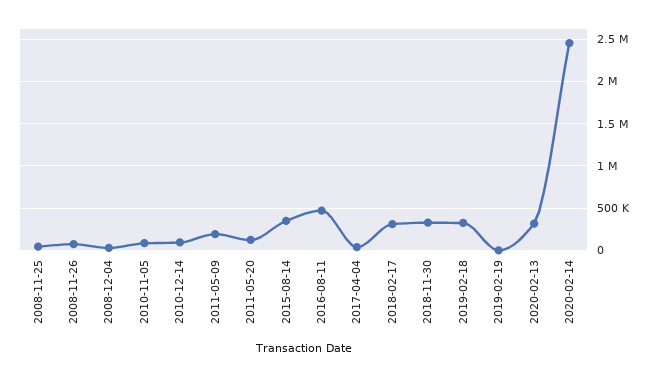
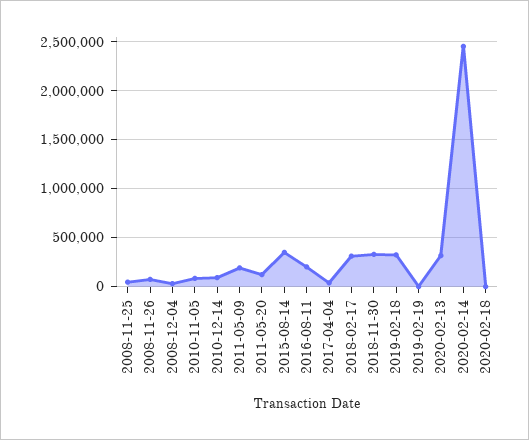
2016-08-11: 500000 -> 200000
2020-02-18: none -> 0

